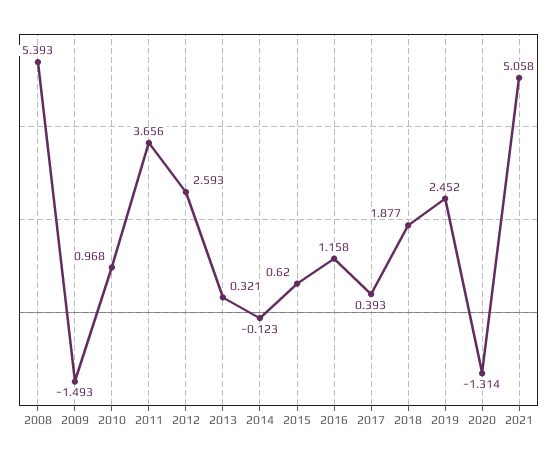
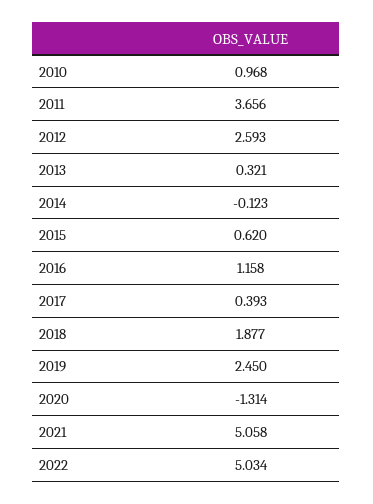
2008: 5.393 -> none
2009: -1.493 -> none
2019: 2.452 -> 2.45
2022: none -> 5.034

